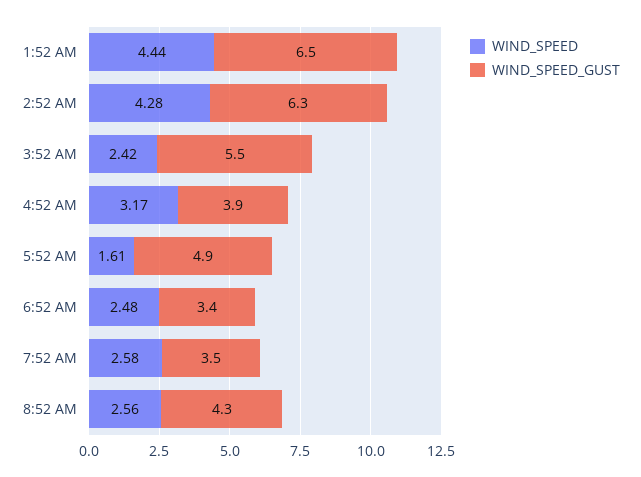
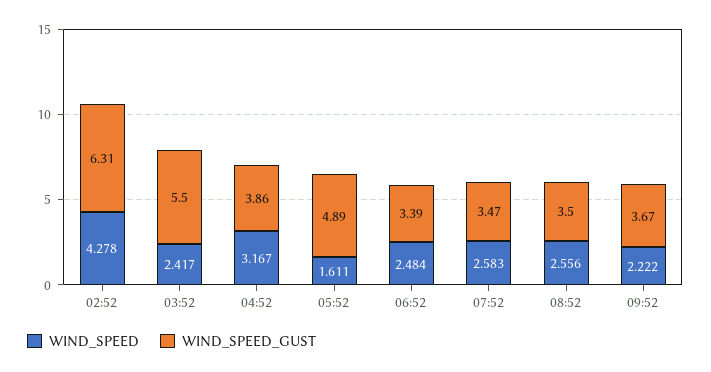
WIND_SPEED, 1:52 AM: 4.44 -> none
WIND_SPEED_GUST, 1:52 AM: 6.5 -> none
WIND_SPEED_GUST, 8:52 AM: 4.3 -> 3.5
WIND_SPEED, 09:52: none -> 2.222
WIND_SPEED_GUST, 09:52: none -> 3.67

